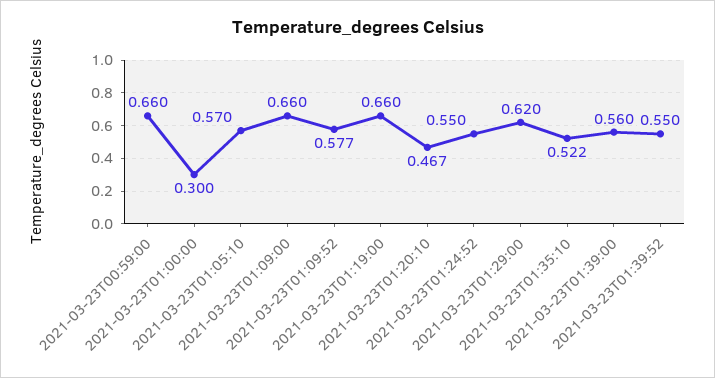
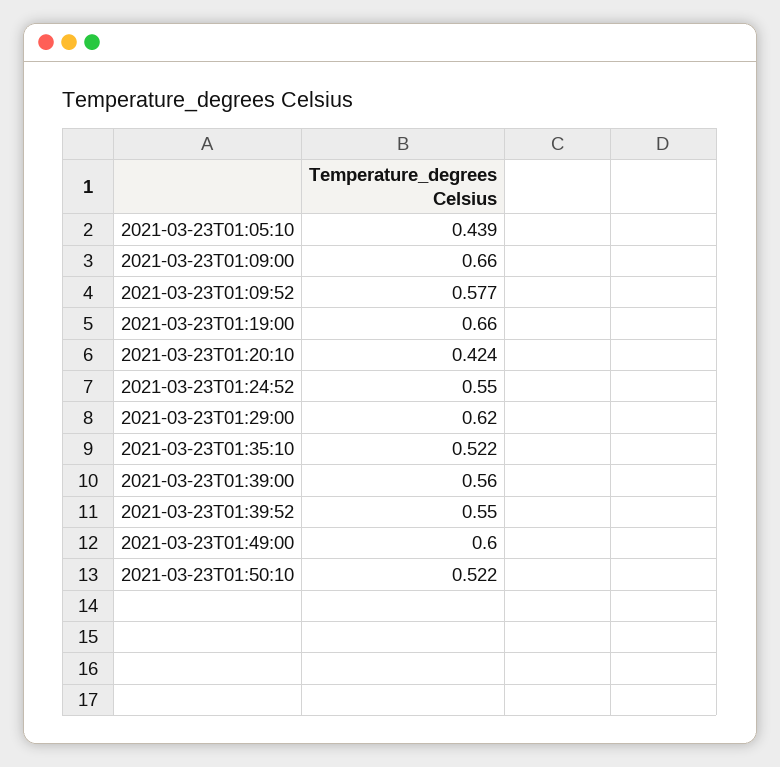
2021-03-23T00:59:00: 0.66 -> none
2021-03-23T01:00:00: 0.3 -> none
2021-03-23T01:05:10: 0.57 -> 0.439
2021-03-23T01:20:10: 0.467 -> 0.424
2021-03-23T01:49:00: none -> 0.6
2021-03-23T01:50:10: none -> 0.522

